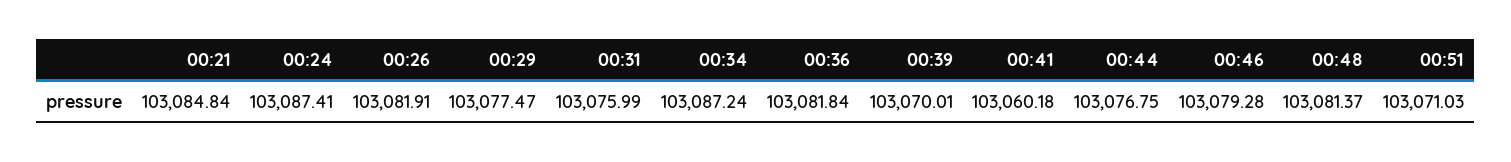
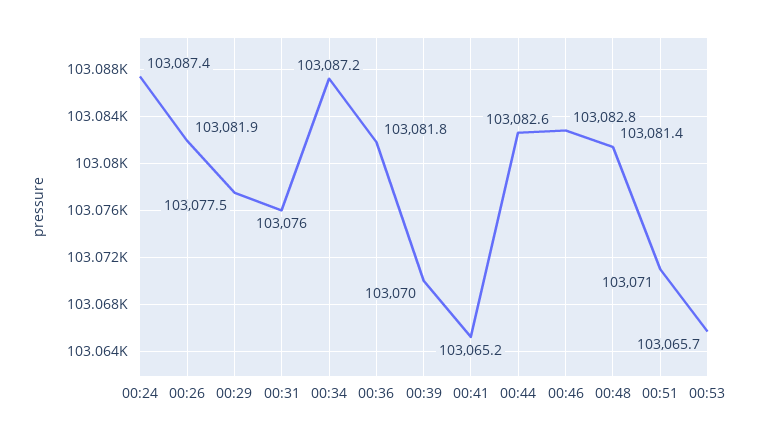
00:21: 103084.84 -> none
00:41: 103060.18 -> 103065.2
00:44: 103076.75 -> 103082.6
00:46: 103079.28 -> 103082.8
00:53: none -> 103065.7

